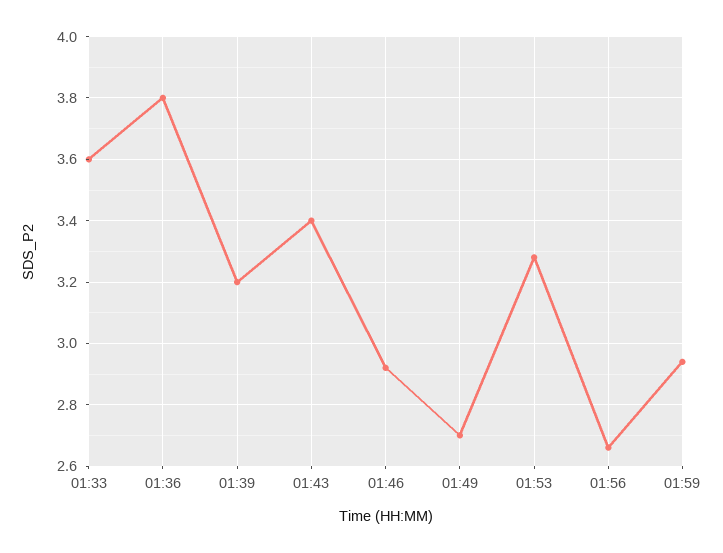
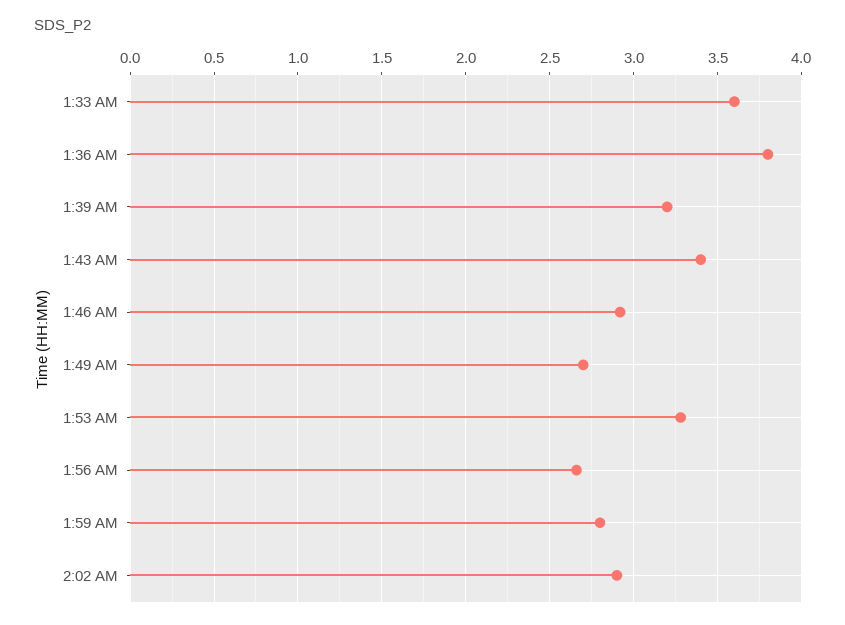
01:59: 2.95 -> 2.8
2:02 AM: none -> 2.9

